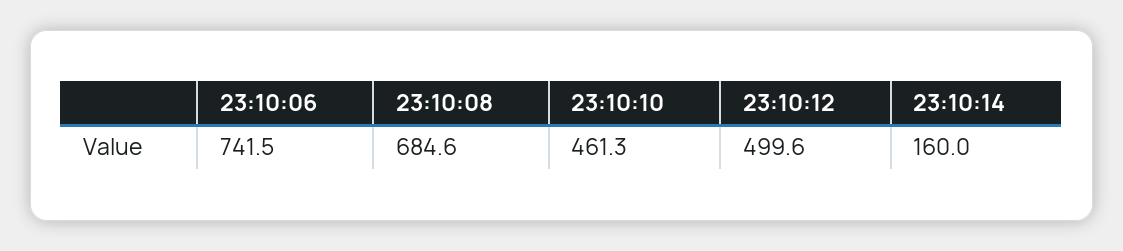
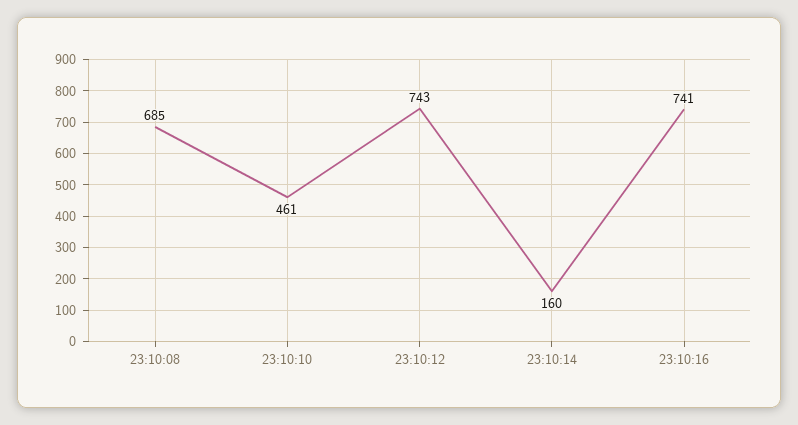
23:10:06: 741.5 -> none
23:10:12: 499.6 -> 743
23:10:16: none -> 741

